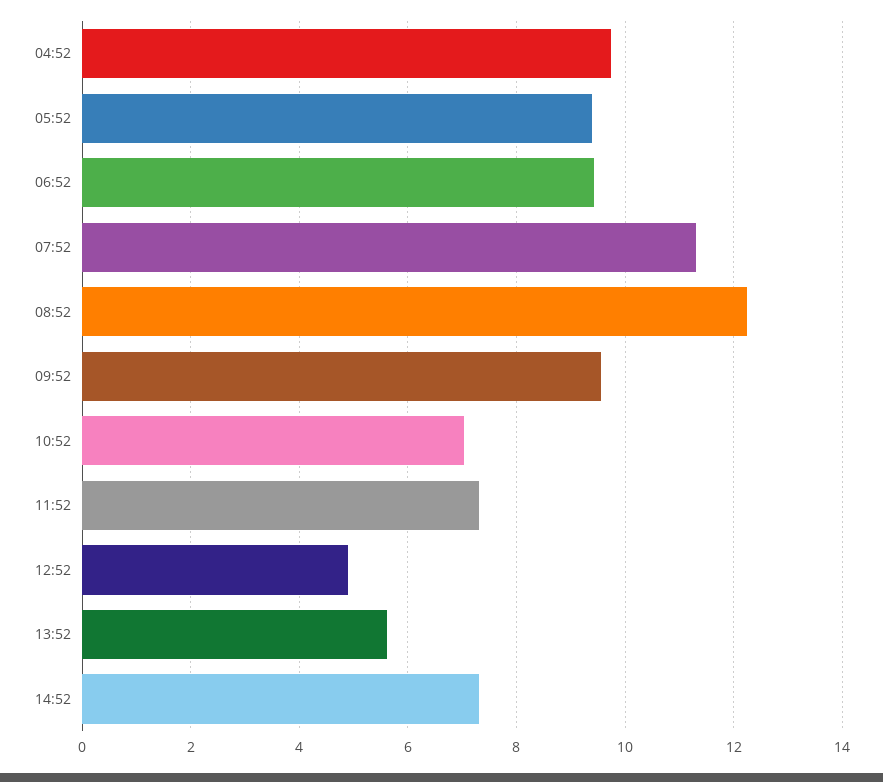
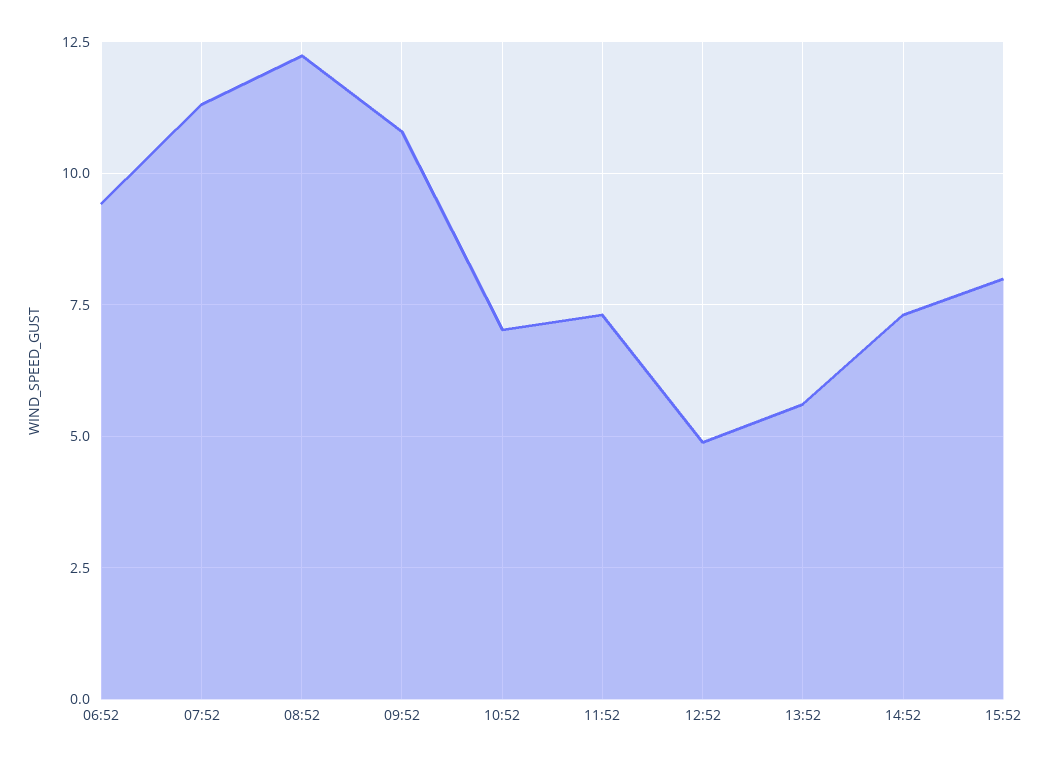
04:52: 9.8 -> none
05:52: 9.4 -> none
09:52: 9.6 -> 10.75
15:52: none -> 8

